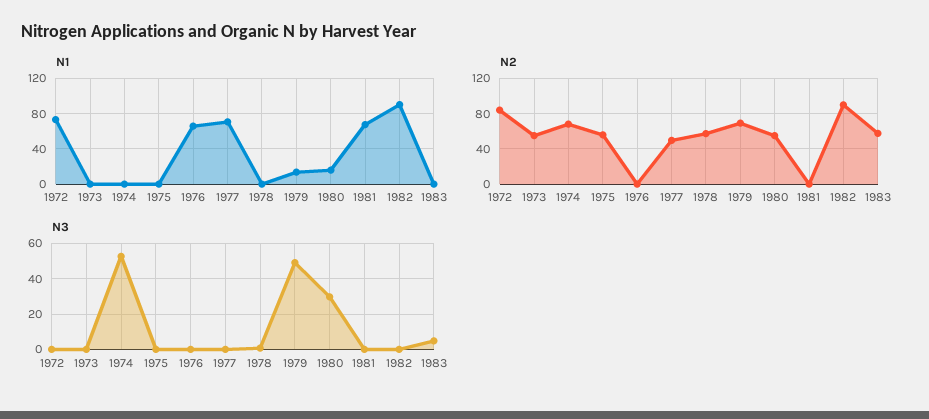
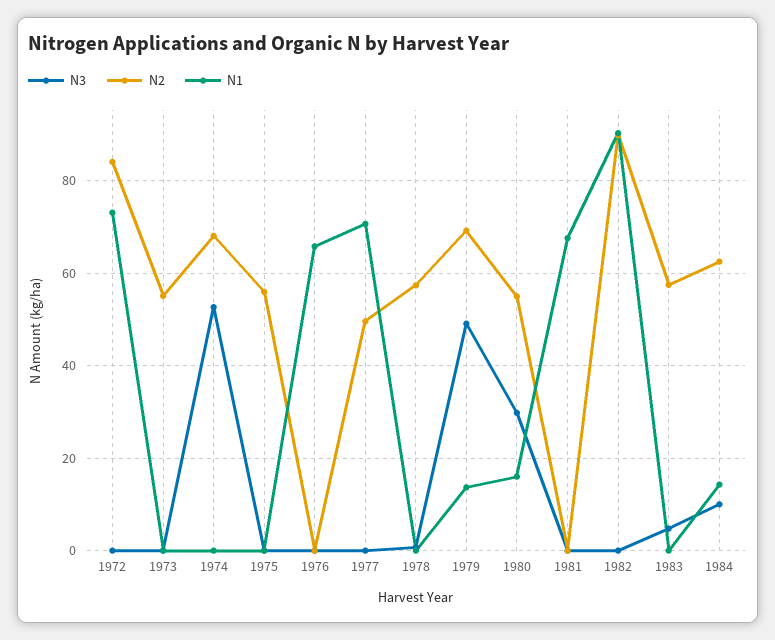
N3, 1984: none -> 10
N2, 1984: none -> 62
N1, 1984: none -> 14

